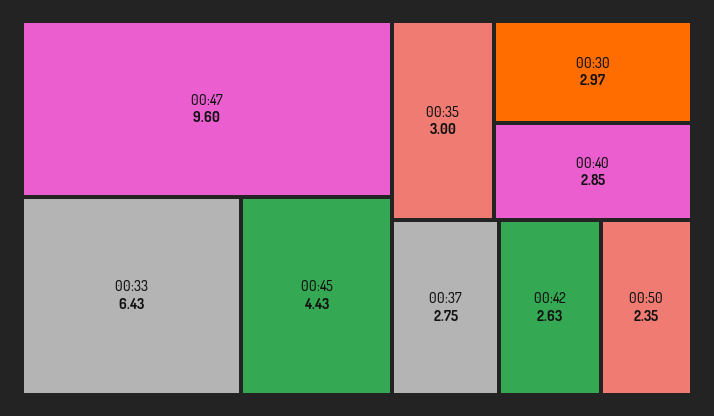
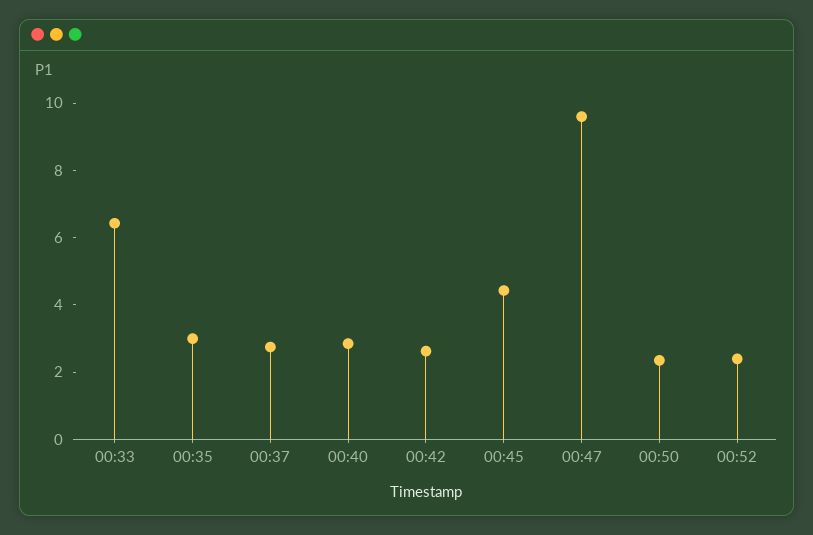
00:30: 2.97 -> none
00:52: none -> 2.5

